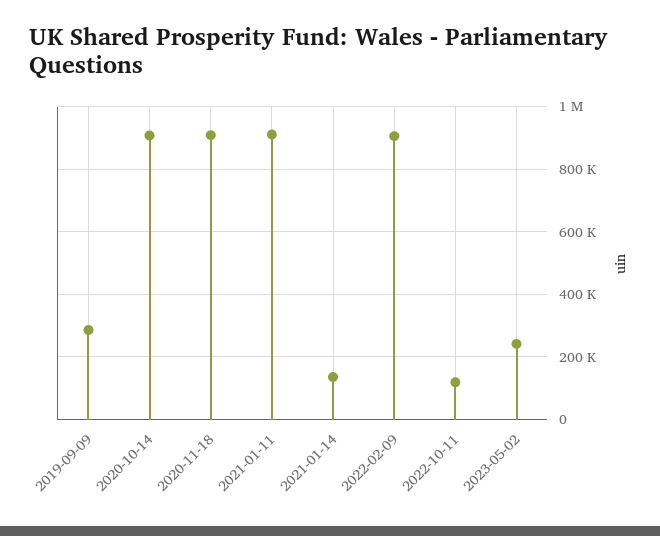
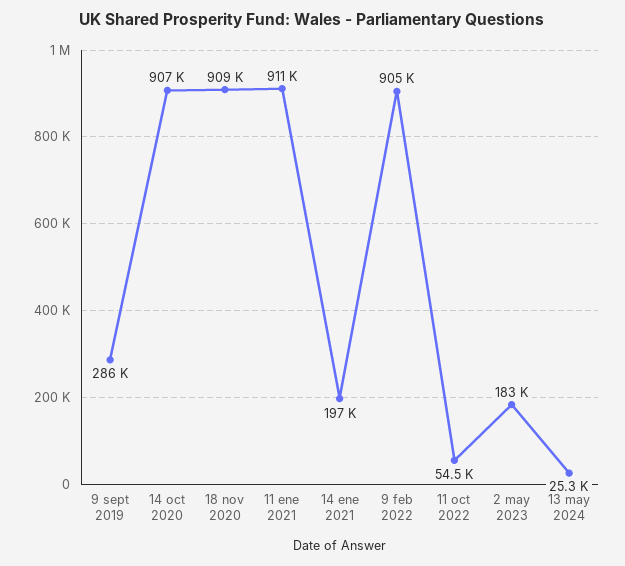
2021-01-14: 140000 -> 197000
2022-10-11: 120000 -> 54500
2023-05-02: 240000 -> 183000
13 may 2024: none -> 25300

